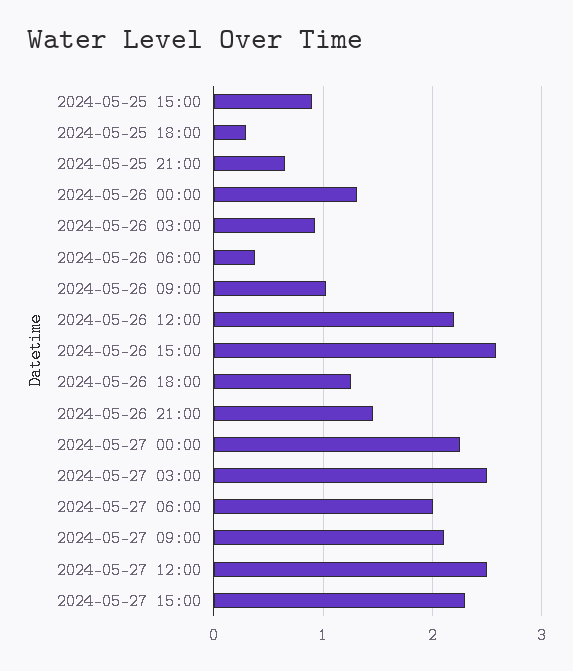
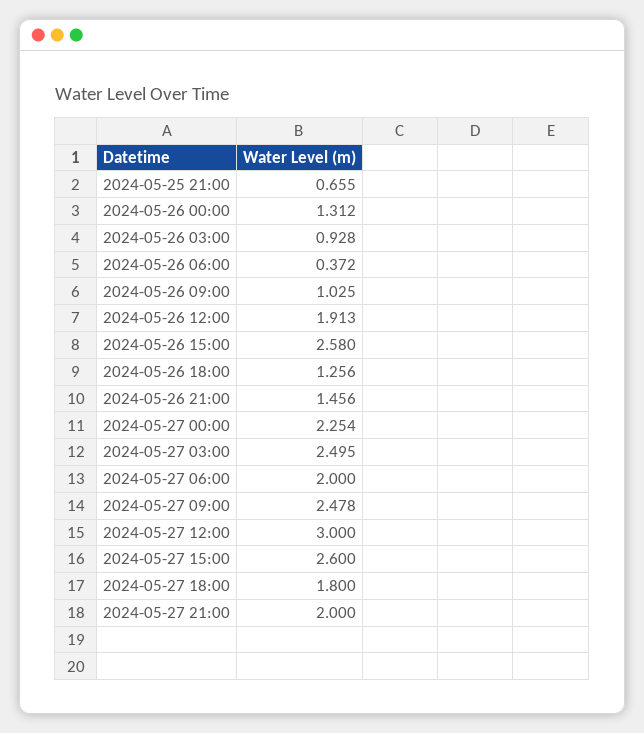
2024-05-25 15:00: 0.9 -> none
2024-05-25 18:00: 0.3 -> none
2024-05-26 12:00: 2.2 -> 1.913
2024-05-27 09:00: 2.1 -> 2.478
2024-05-27 12:00: 2.5 -> 3
2024-05-27 15:00: 2.3 -> 2.6
2024-05-27 18:00: none -> 1.8
2024-05-27 21:00: none -> 2

